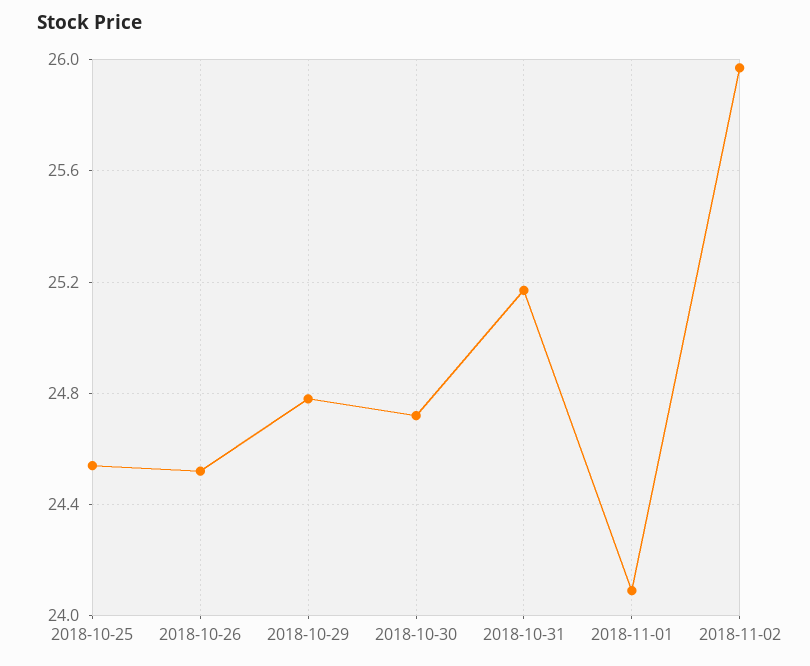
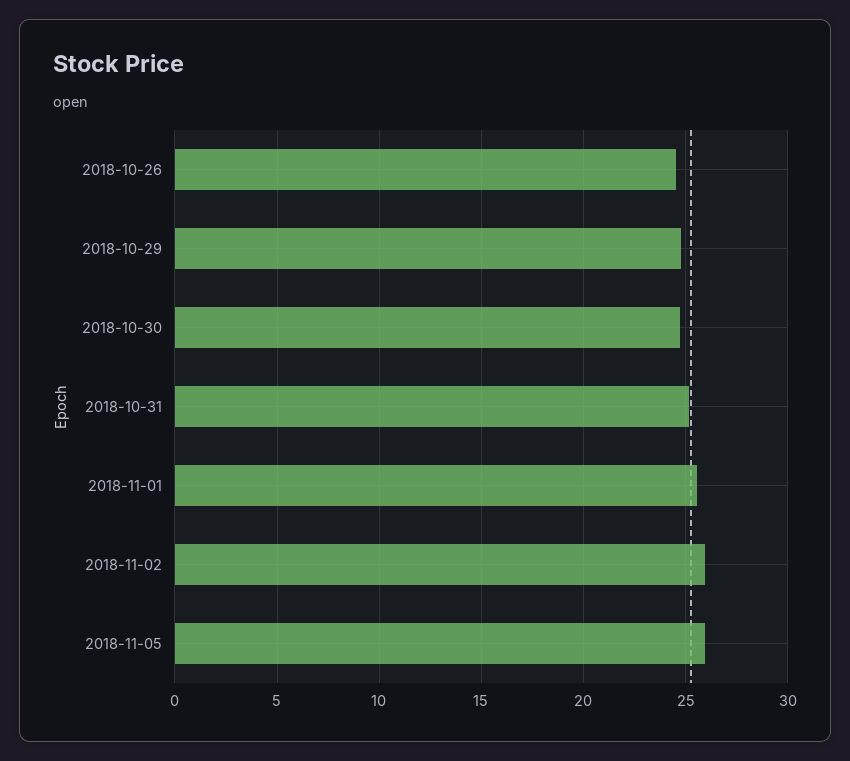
2018-10-25: 24.55 -> none
2018-11-01: 24.1 -> 25.5
2018-11-05: none -> 26

